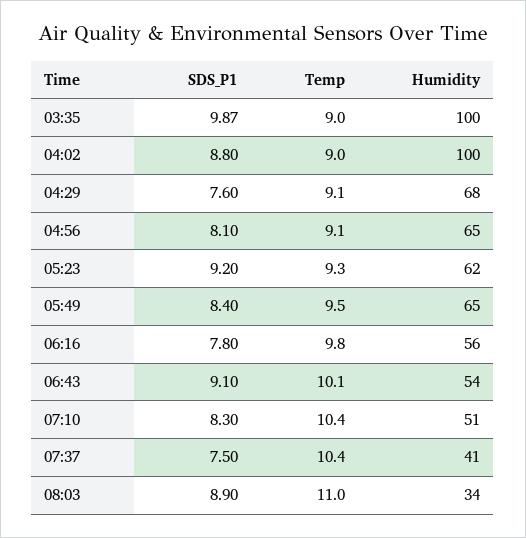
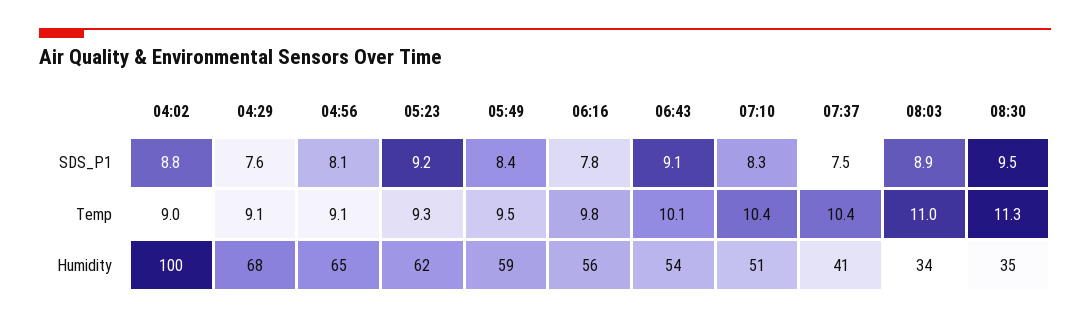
SDS_P1, 03:35: 9.87 -> none
Temp, 03:35: 9 -> none
Humidity, 03:35: 100 -> none
Humidity, 05:49: 65 -> 59
SDS_P1, 08:30: none -> 9.5
Temp, 08:30: none -> 11.3
Humidity, 08:30: none -> 35

